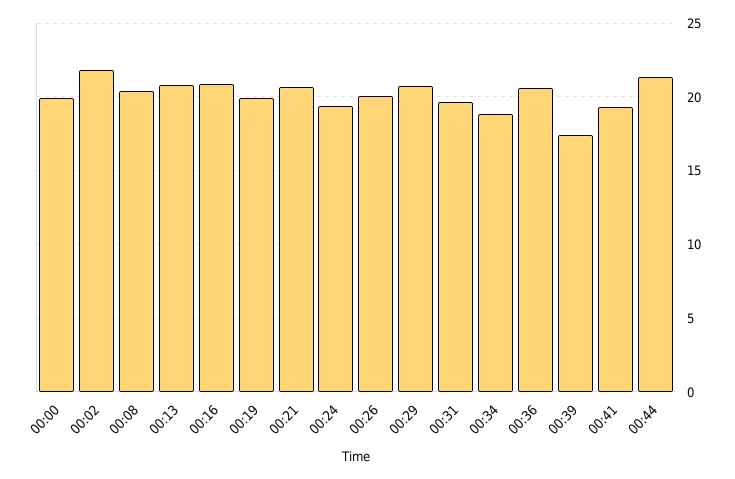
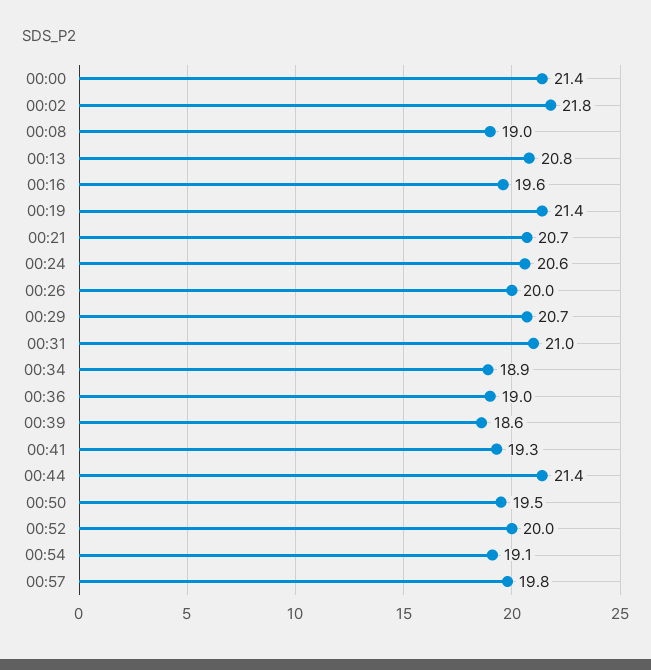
00:00: 20 -> 21.4
00:08: 20.5 -> 19
00:16: 21 -> 19.6
00:19: 20 -> 21.4
00:24: 19.5 -> 20.6
00:31: 19.5 -> 21
00:36: 20.5 -> 19
00:39: 17.5 -> 18.6
00:50: none -> 19.5
00:52: none -> 20
00:54: none -> 19.1
00:57: none -> 19.8

